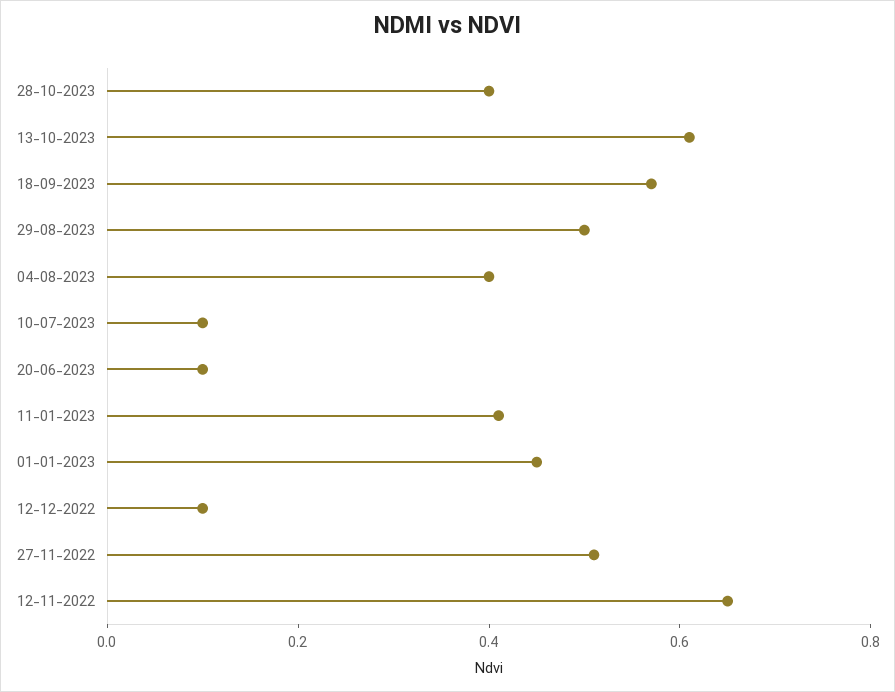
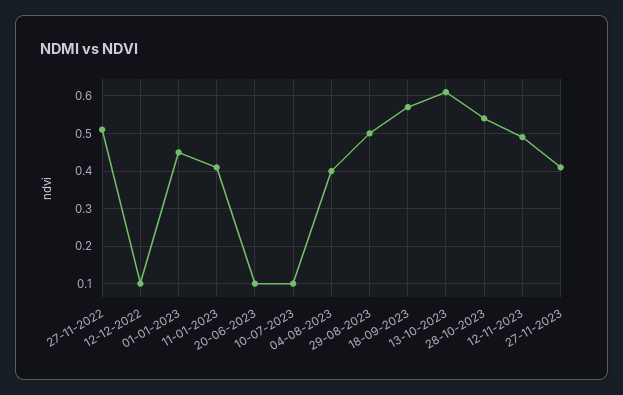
28-10-2023: 0.4 -> 0.55
12-11-2022: 0.65 -> none
12-11-2023: none -> 0.5
27-11-2023: none -> 0.4

